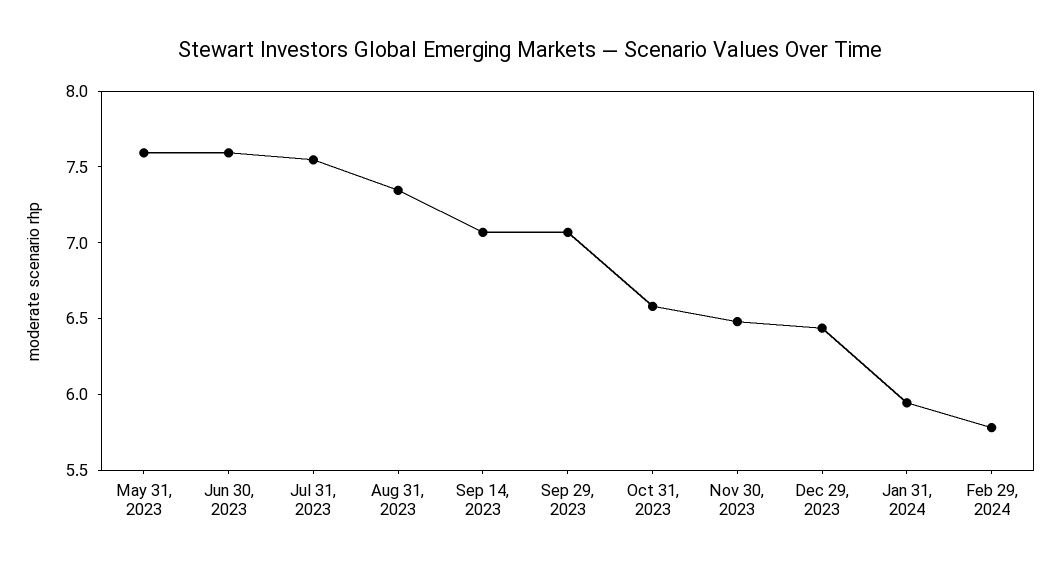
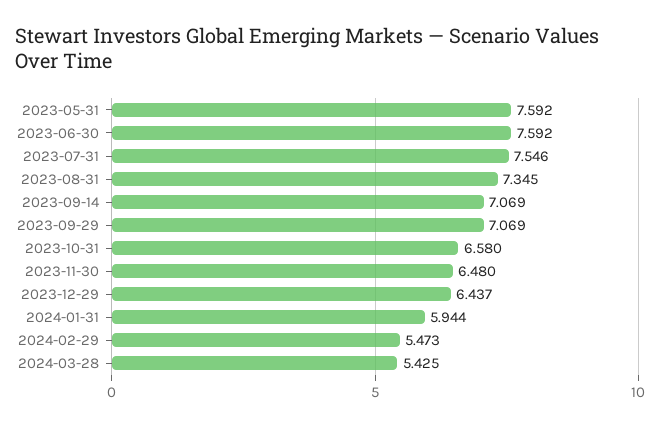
Feb 29, 2024: 5.8 -> 5.473
2024-03-28: none -> 5.425

